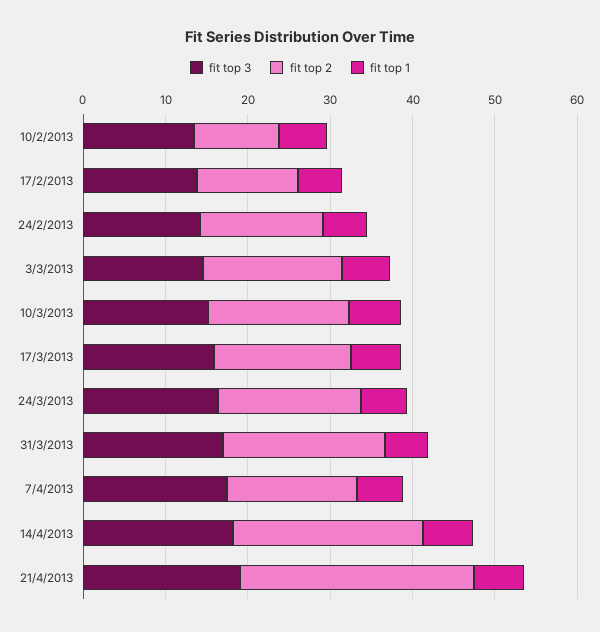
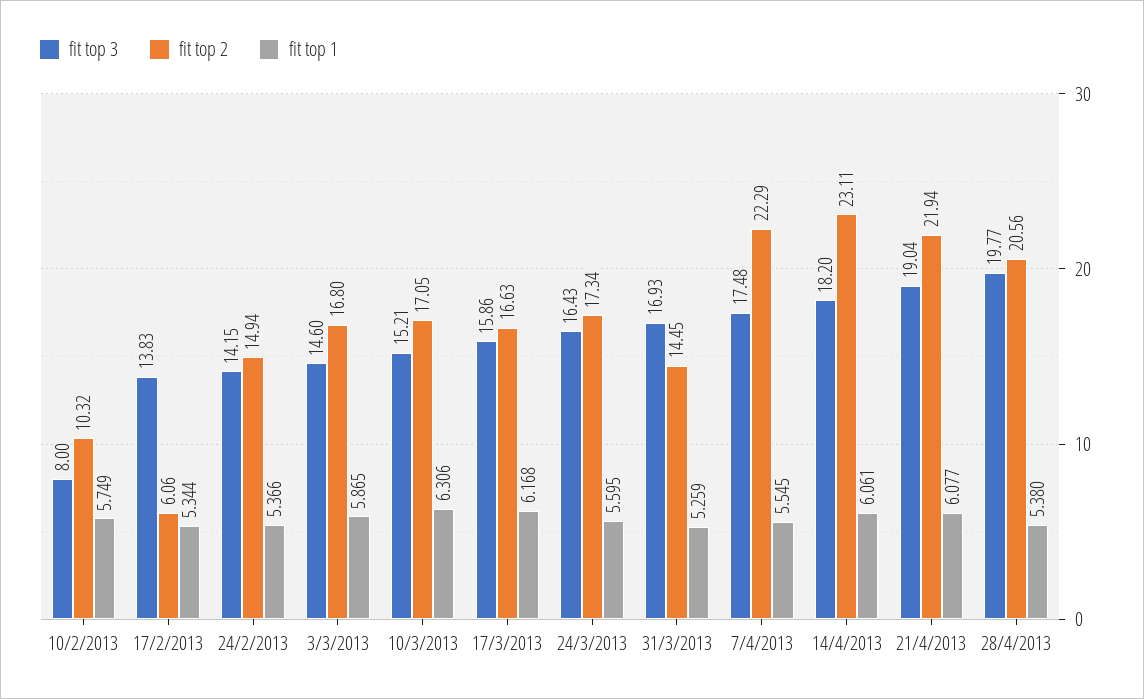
fit top 3, 10/2/2013: 14 -> 8
fit top 2, 17/2/2013: 12 -> 6.06
fit top 2, 31/3/2013: 20 -> 14.45
fit top 2, 7/4/2013: 16 -> 22.29
fit top 2, 21/4/2013: 28 -> 21.94
fit top 3, 28/4/2013: none -> 19.77
fit top 2, 28/4/2013: none -> 20.56
fit top 1, 28/4/2013: none -> 5.38

